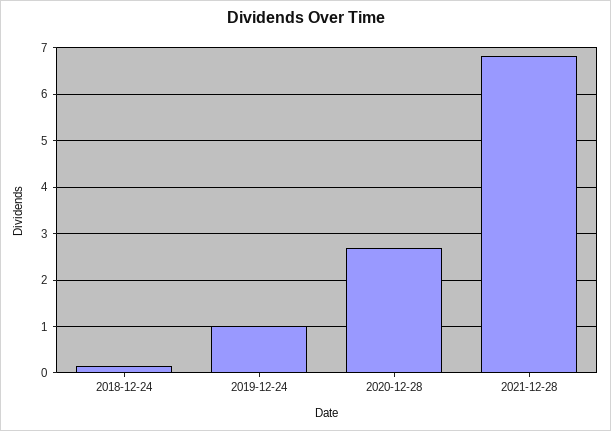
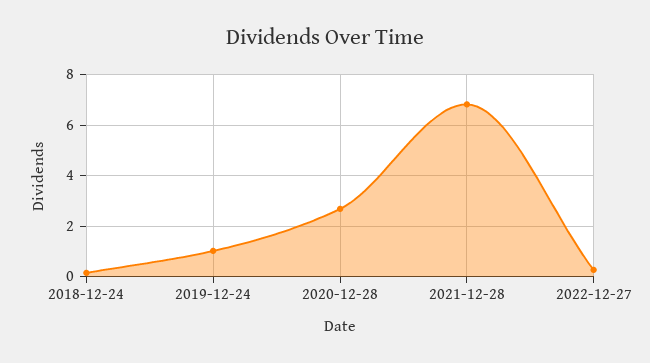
2022-12-27: none -> 0.25

